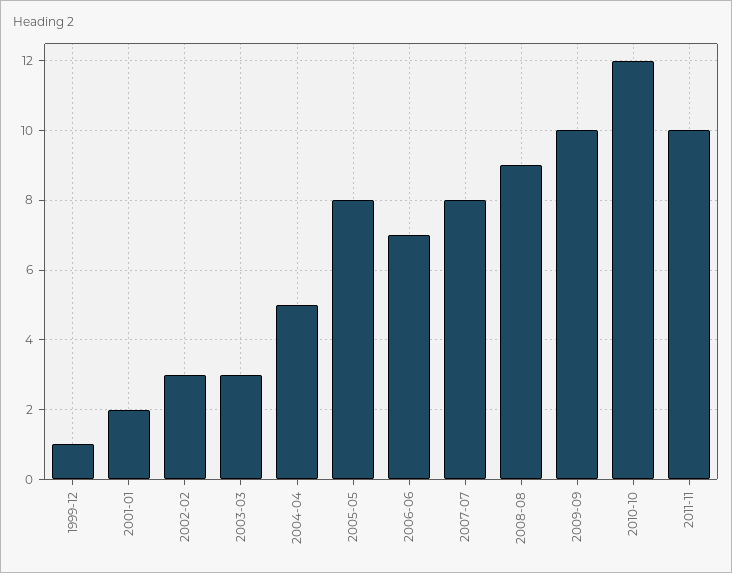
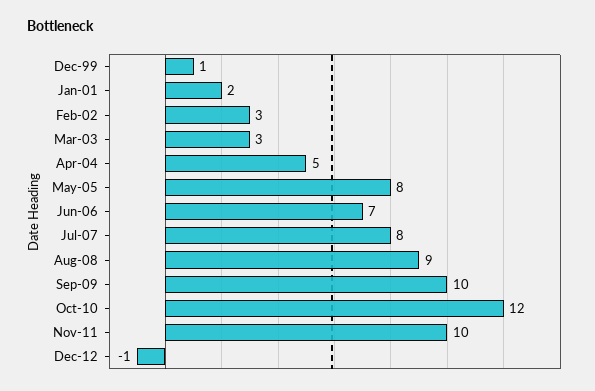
Dec-12: none -> -1

